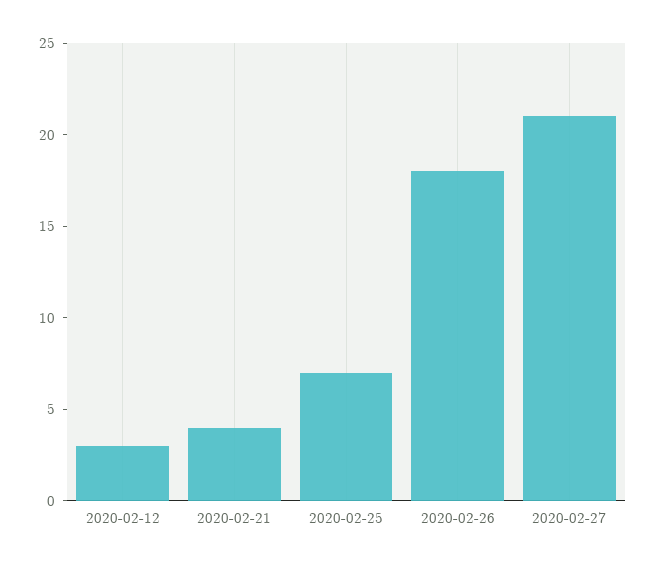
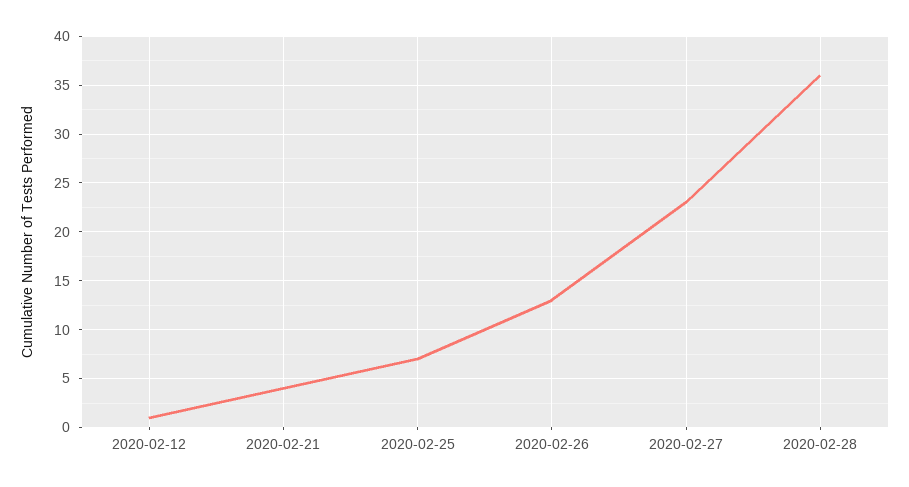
2020-02-12: 3 -> 1
2020-02-26: 18 -> 13
2020-02-27: 21 -> 23
2020-02-28: none -> 36

